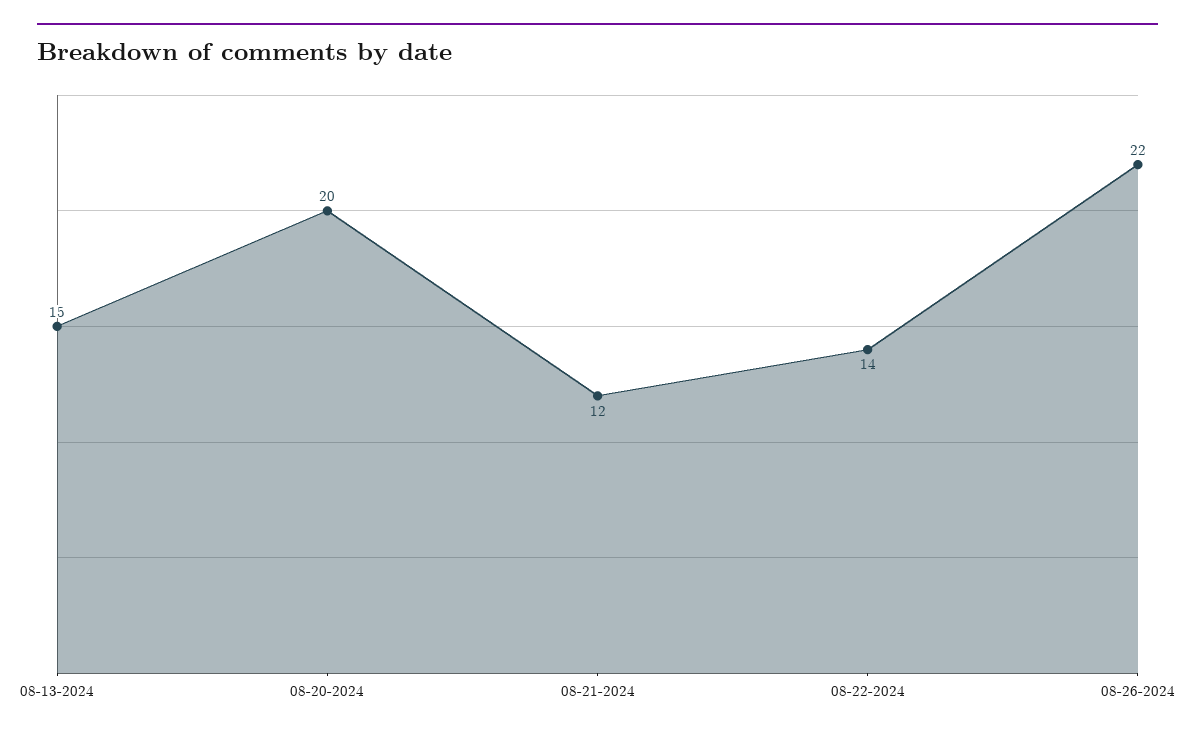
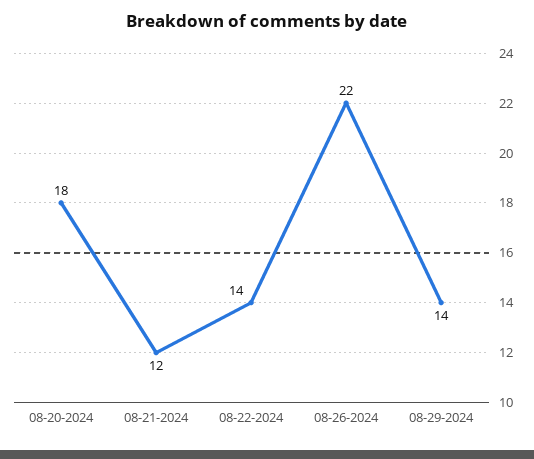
08-13-2024: 15 -> none
08-20-2024: 20 -> 18
08-29-2024: none -> 14

